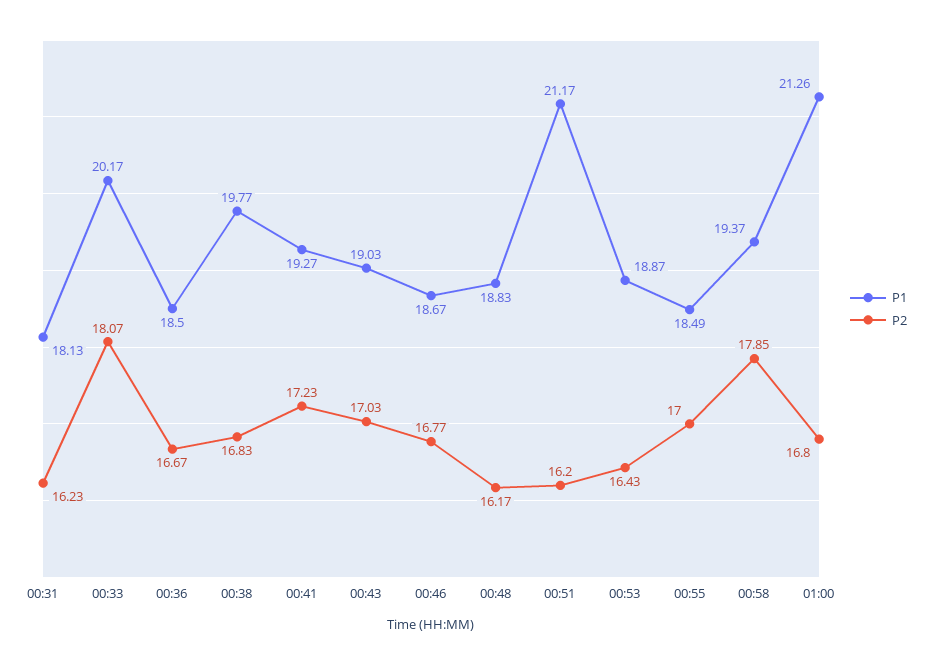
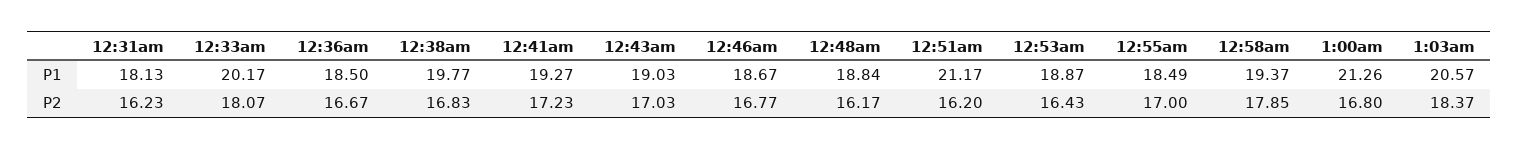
P1, 00:48: 18.83 -> 18.84
P1, 1:03am: none -> 20.57
P2, 1:03am: none -> 18.37

